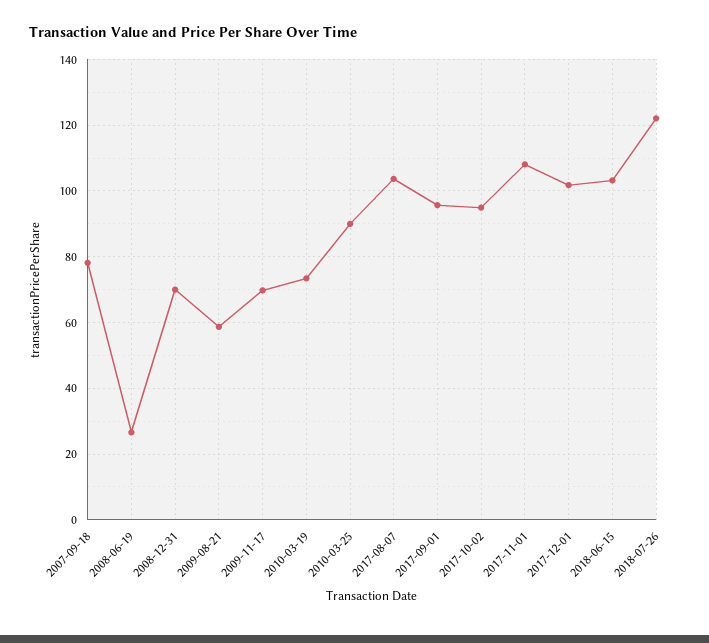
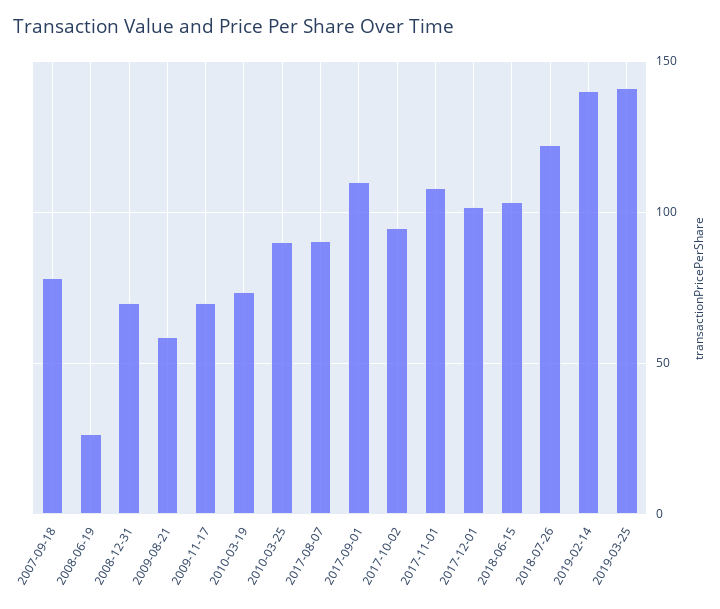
2017-08-07: 104 -> 90
2017-09-01: 96 -> 110
2019-02-14: none -> 140
2019-03-25: none -> 140

